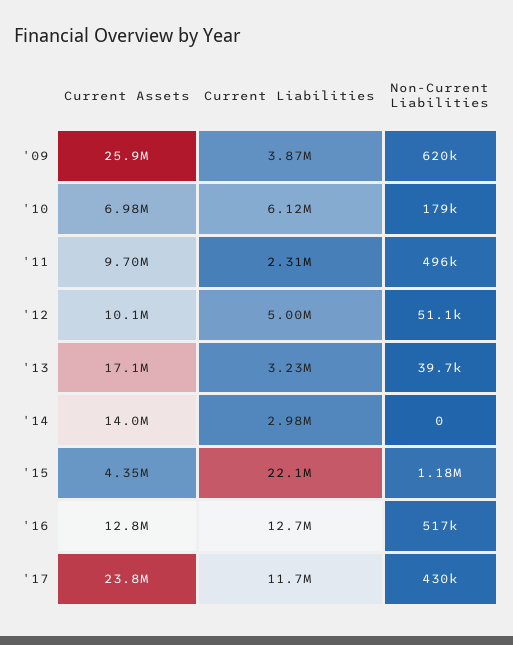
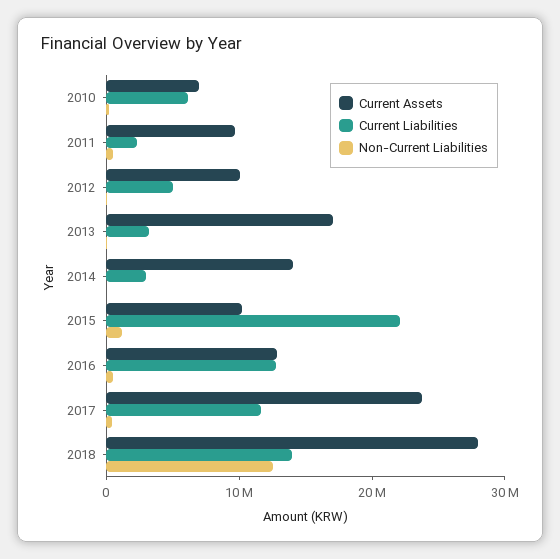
Current Assets, '09: 25900000 -> none
Current Liabilities, '09: 3870000 -> none
Non-Current Liabilities, '09: 620000 -> none
Current Assets, '15: 4350000 -> 10000000
Current Assets, 2018: none -> 28000000
Current Liabilities, 2018: none -> 14000000
Non-Current Liabilities, 2018: none -> 12000000

